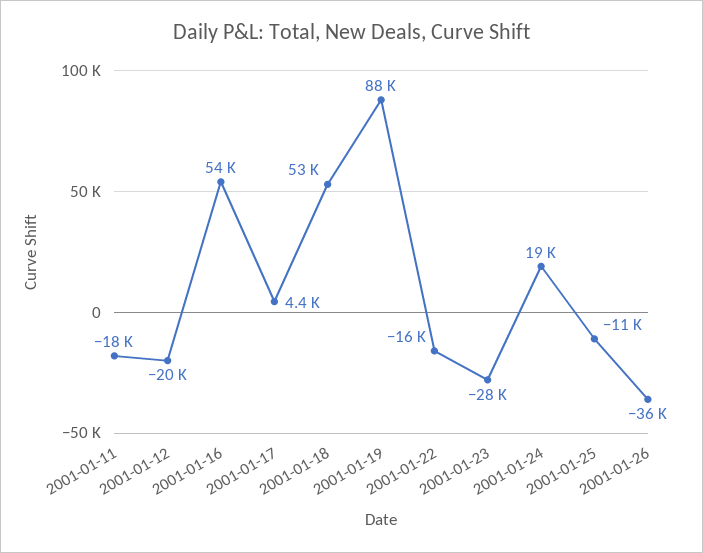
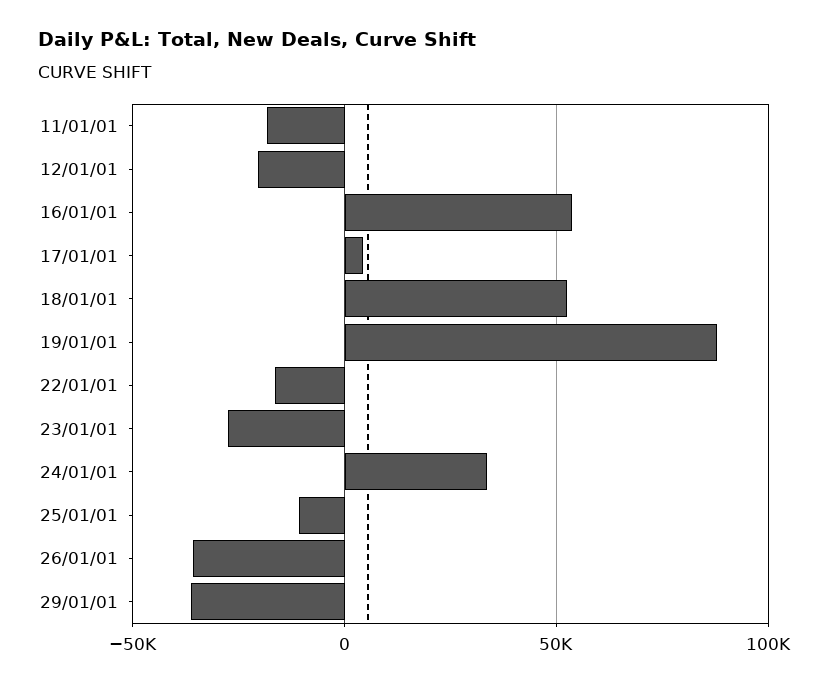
2001-01-24: 19000 -> 35000
29/01/01: none -> -35000

